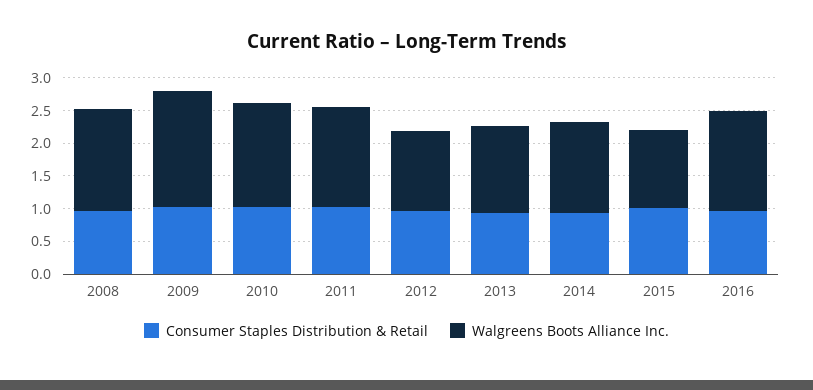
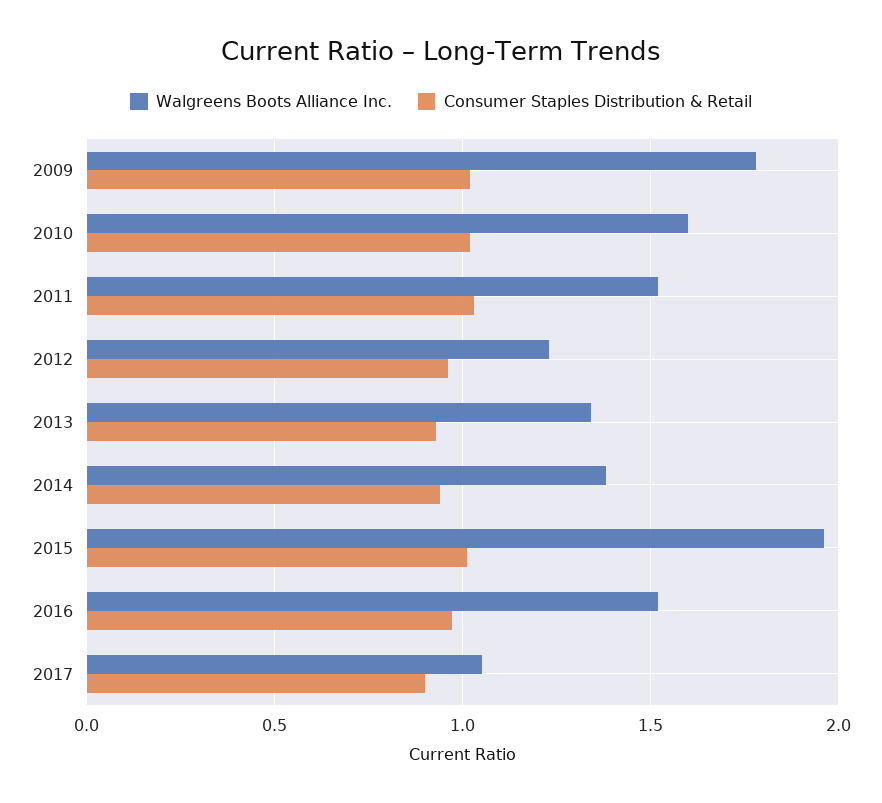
Consumer Staples Distribution & Retail, 2008: 1 -> none
Walgreens Boots Alliance Inc., 2008: 1.5 -> none
Walgreens Boots Alliance Inc., 2015: 1.25 -> 1.95
Walgreens Boots Alliance Inc., 2017: none -> 1.05
Consumer Staples Distribution & Retail, 2017: none -> 0.9

